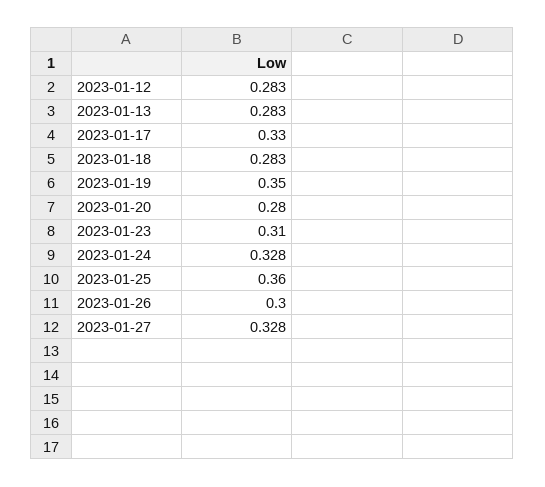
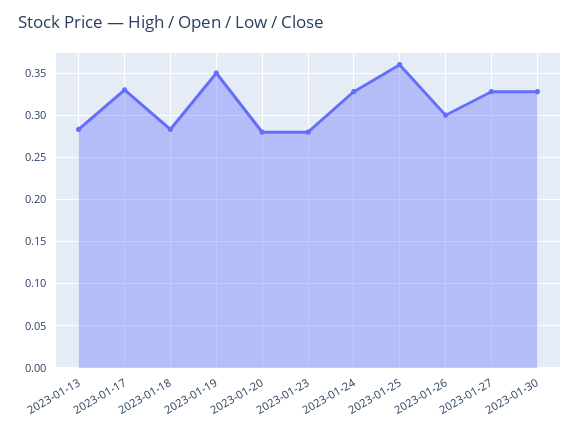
2023-01-12: 0.283 -> none
2023-01-23: 0.31 -> 0.28
2023-01-30: none -> 0.33

